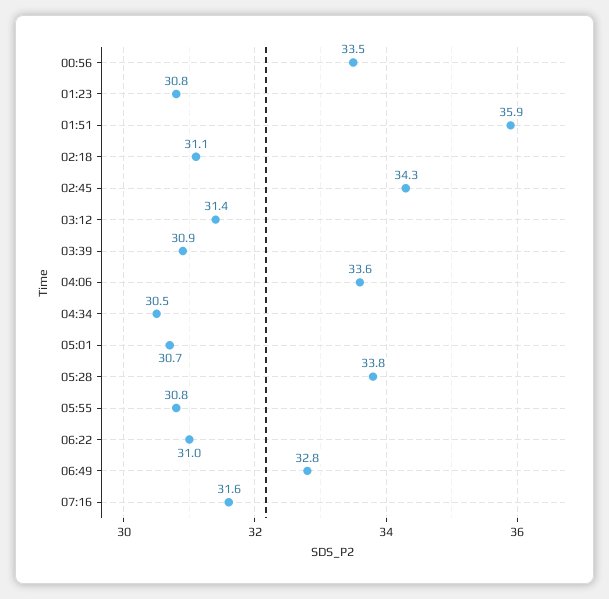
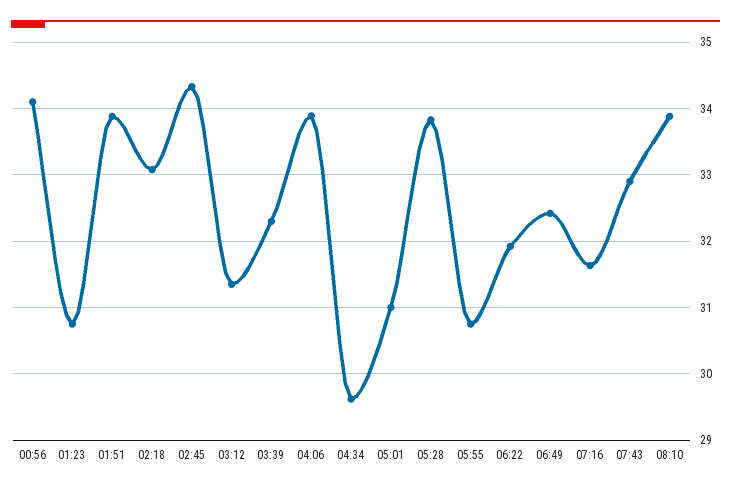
00:56: 33.5 -> 34.1
01:51: 35.9 -> 33.9
02:18: 31.1 -> 33.1
03:39: 30.9 -> 32.3
04:06: 33.6 -> 33.9
04:34: 30.5 -> 29.6
05:01: 30.7 -> 31
06:22: 31 -> 31.9
06:49: 32.8 -> 32.4
07:43: none -> 32.9
08:10: none -> 33.9

